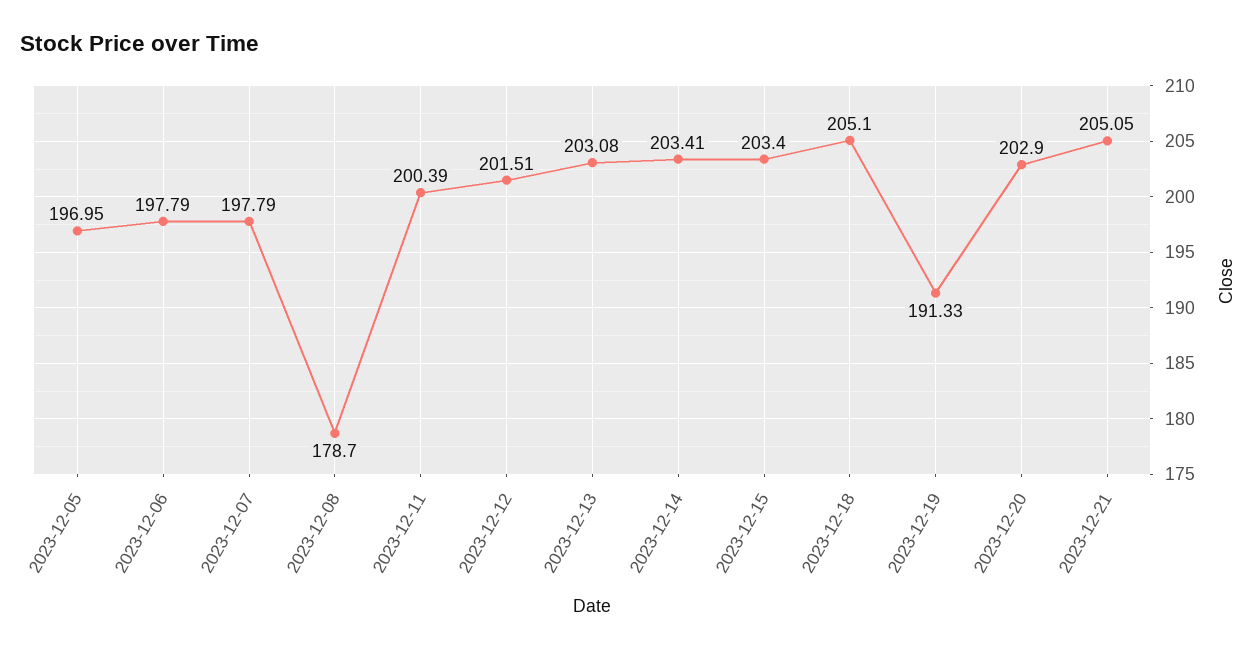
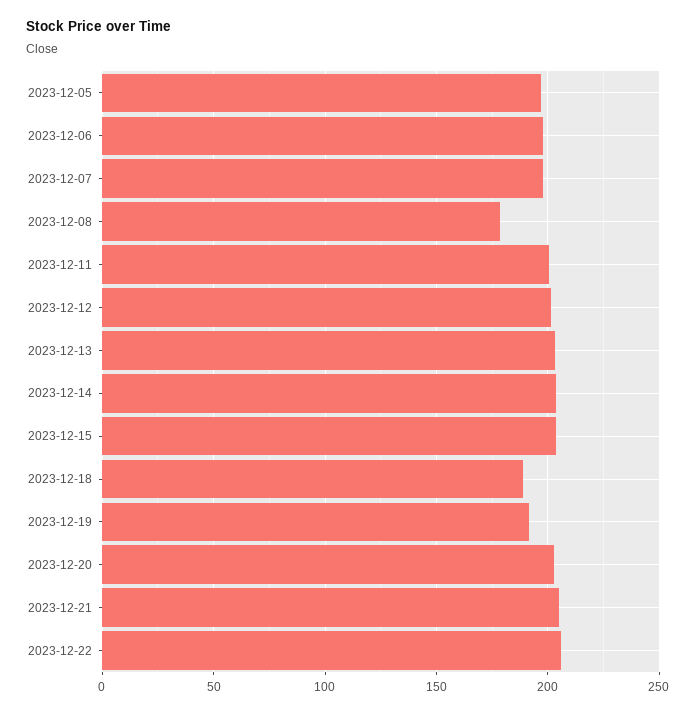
2023-12-18: 205.1 -> 190
2023-12-22: none -> 205

